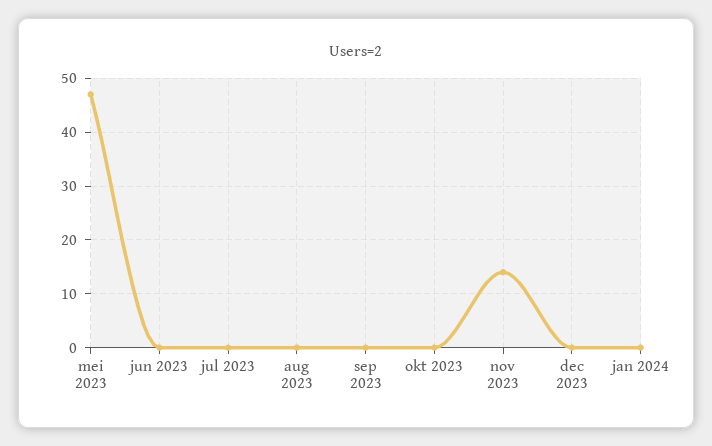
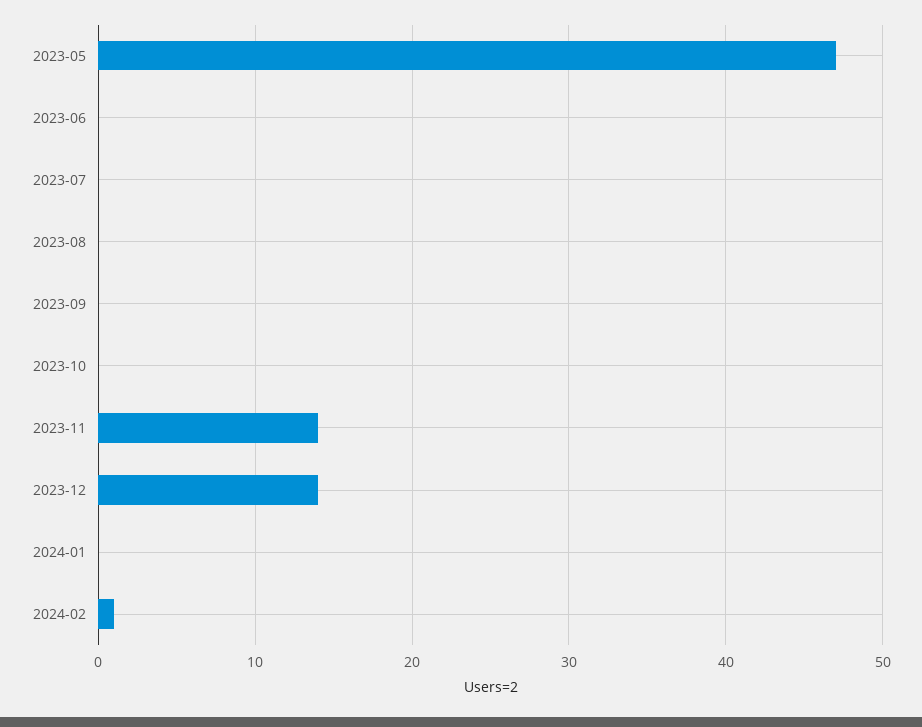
dec 2023: 0 -> 14
2024-02: none -> 1

